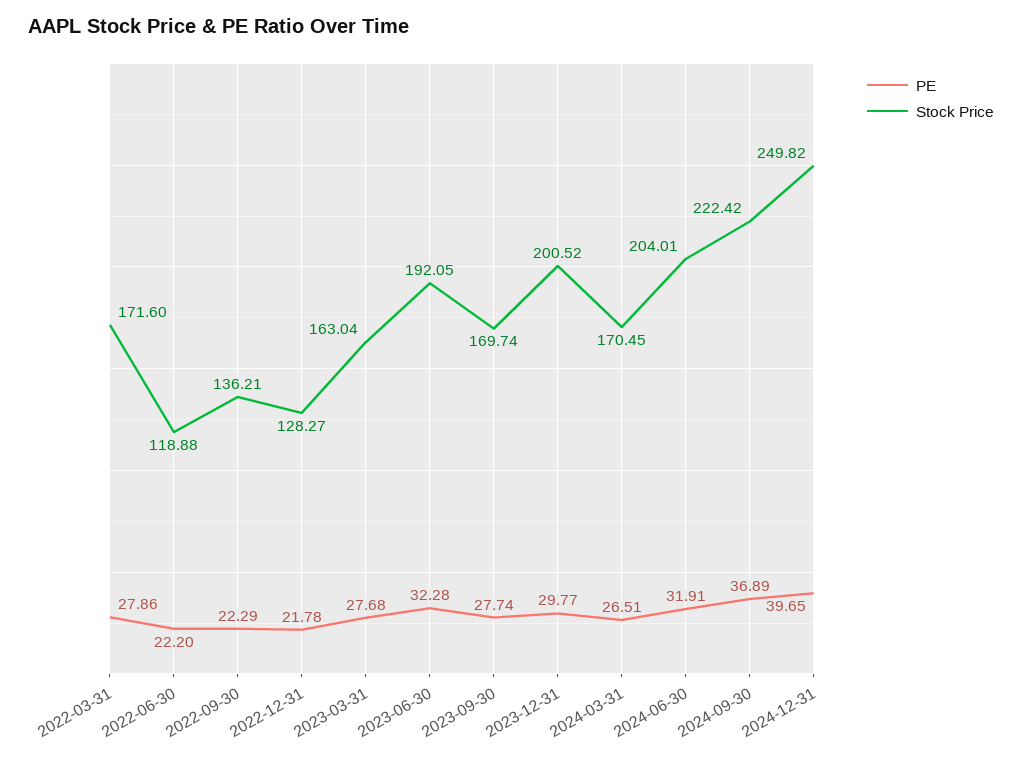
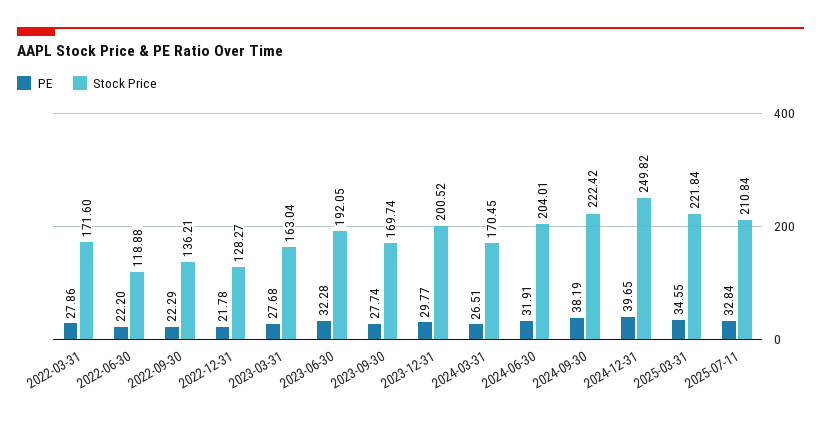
PE, 2024-09-30: 36.89 -> 38.19
PE, 2025-03-31: none -> 34.55
Stock Price, 2025-03-31: none -> 221.84
PE, 2025-07-11: none -> 32.84
Stock Price, 2025-07-11: none -> 210.84

